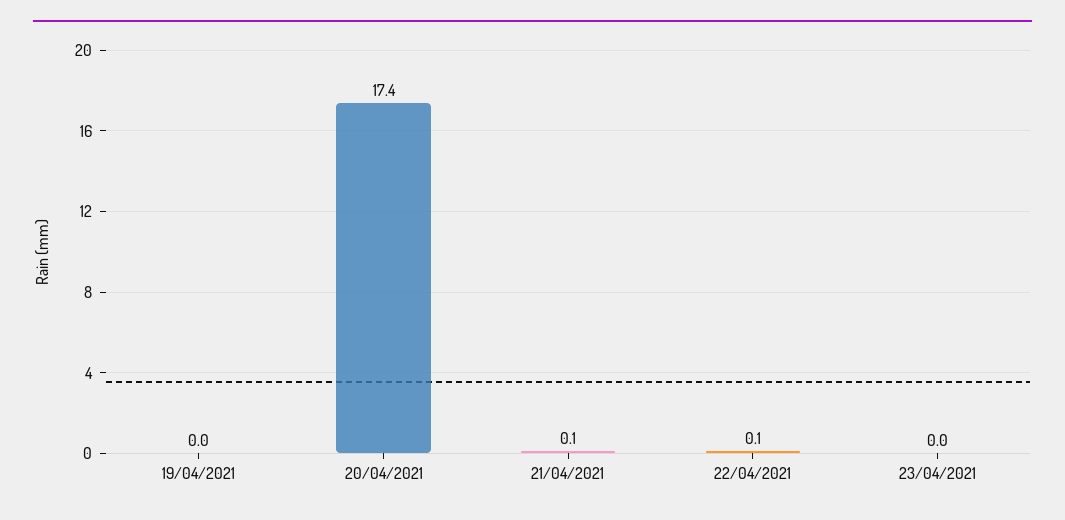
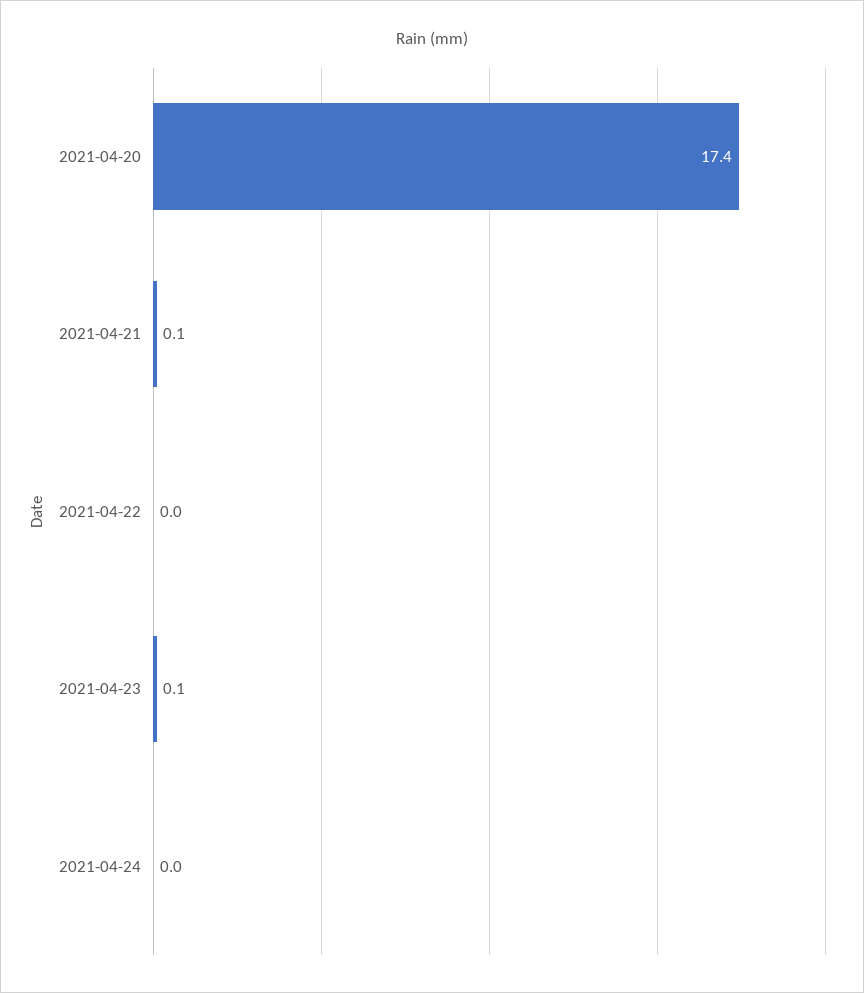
19/04/2021: 0 -> none
22/04/2021: 0.1 -> 0
23/04/2021: 0 -> 0.1
2021-04-24: none -> 0

